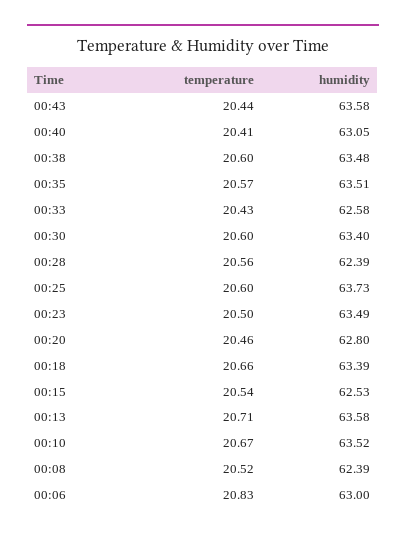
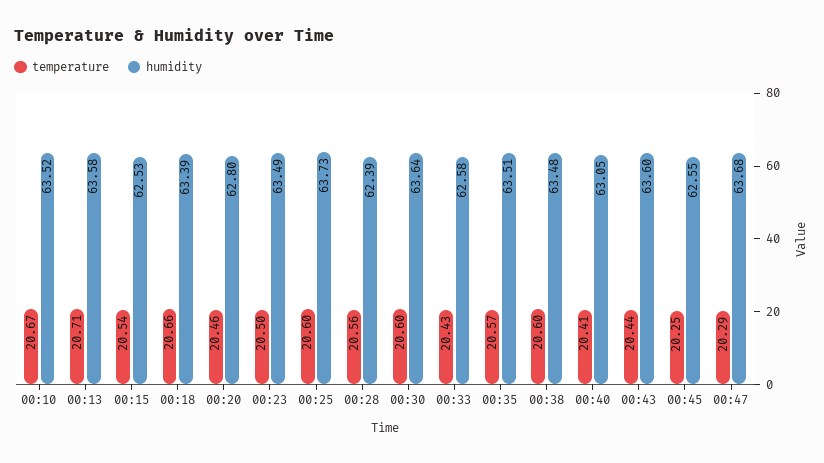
humidity, 00:43: 63.58 -> 63.6
humidity, 00:30: 63.4 -> 63.64
temperature, 00:08: 20.52 -> none
humidity, 00:08: 62.39 -> none
temperature, 00:06: 20.83 -> none
humidity, 00:06: 63 -> none
temperature, 00:45: none -> 20.25
humidity, 00:45: none -> 62.55
temperature, 00:47: none -> 20.29
humidity, 00:47: none -> 63.68

